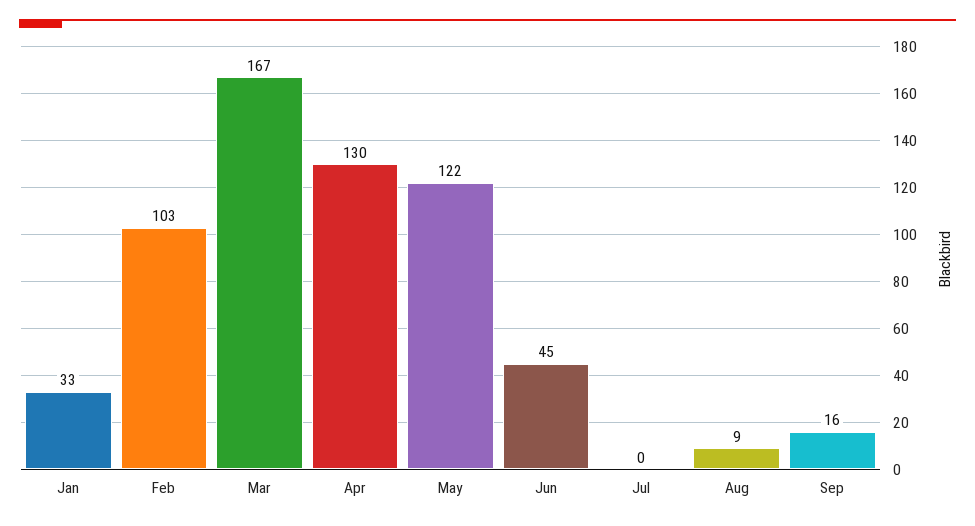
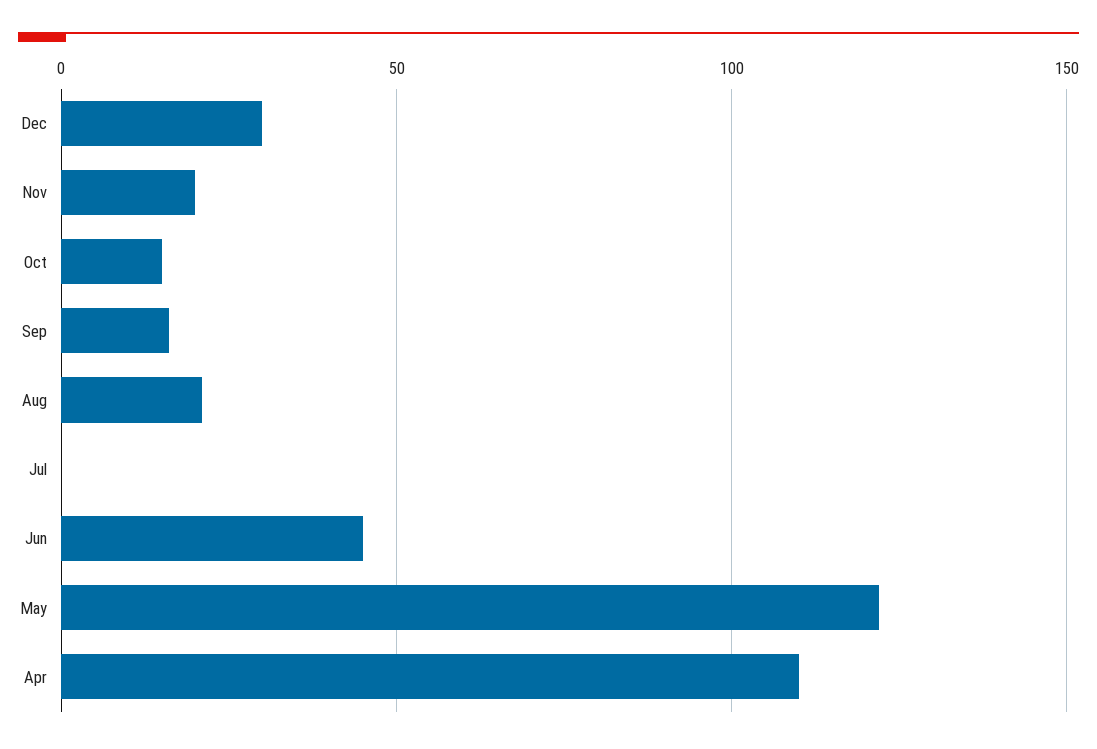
Jan: 33 -> none
Feb: 103 -> none
Mar: 167 -> none
Apr: 130 -> 110
Aug: 9 -> 20
Dec: none -> 30
Nov: none -> 20
Oct: none -> 15

